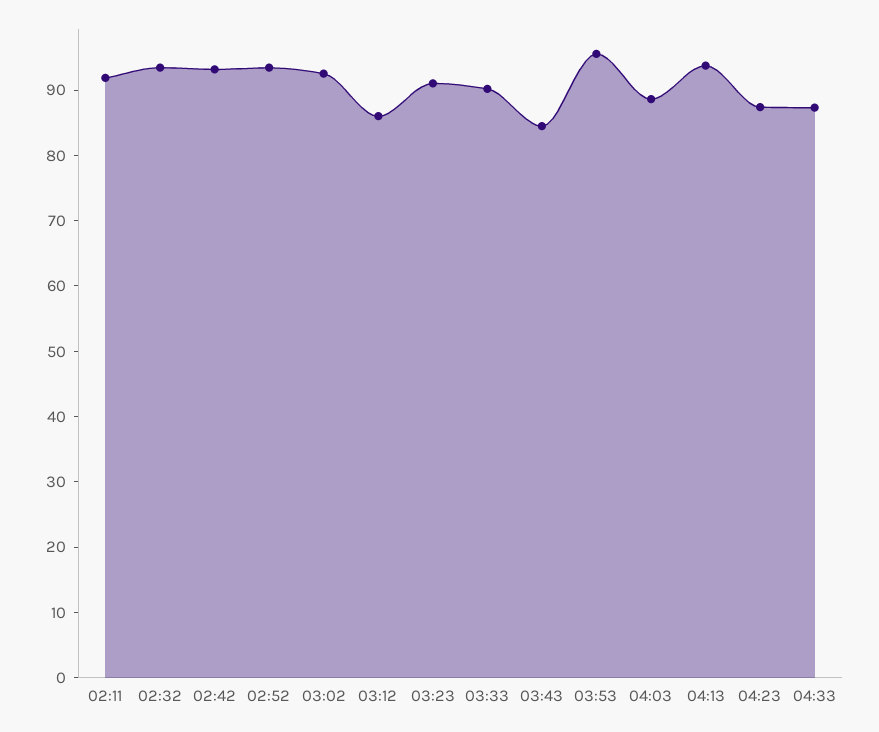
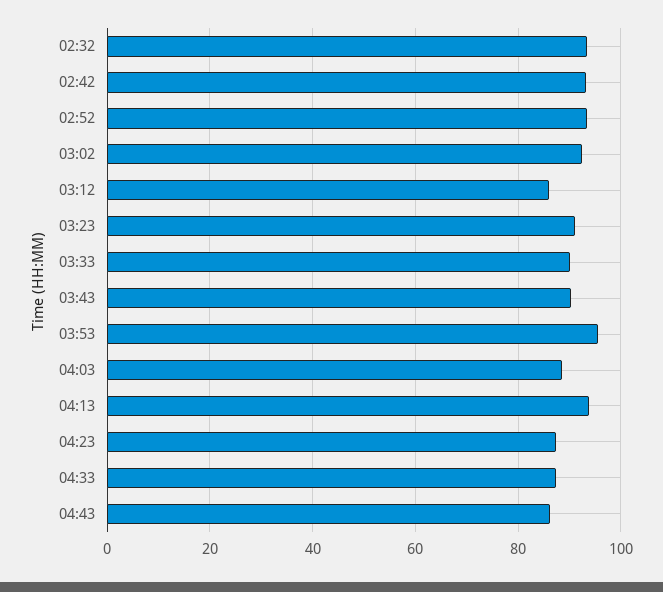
02:11: 92 -> none
03:43: 84 -> 90
04:43: none -> 86

